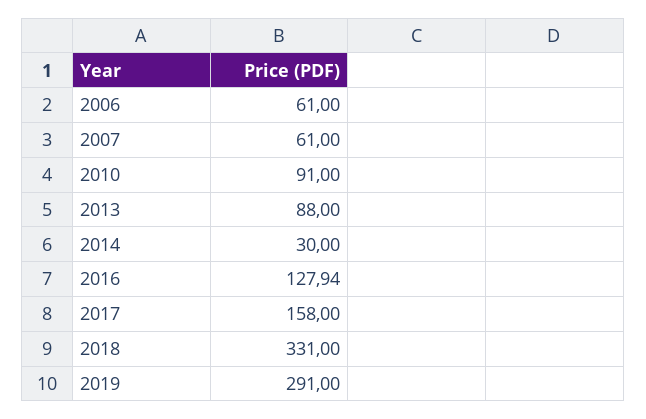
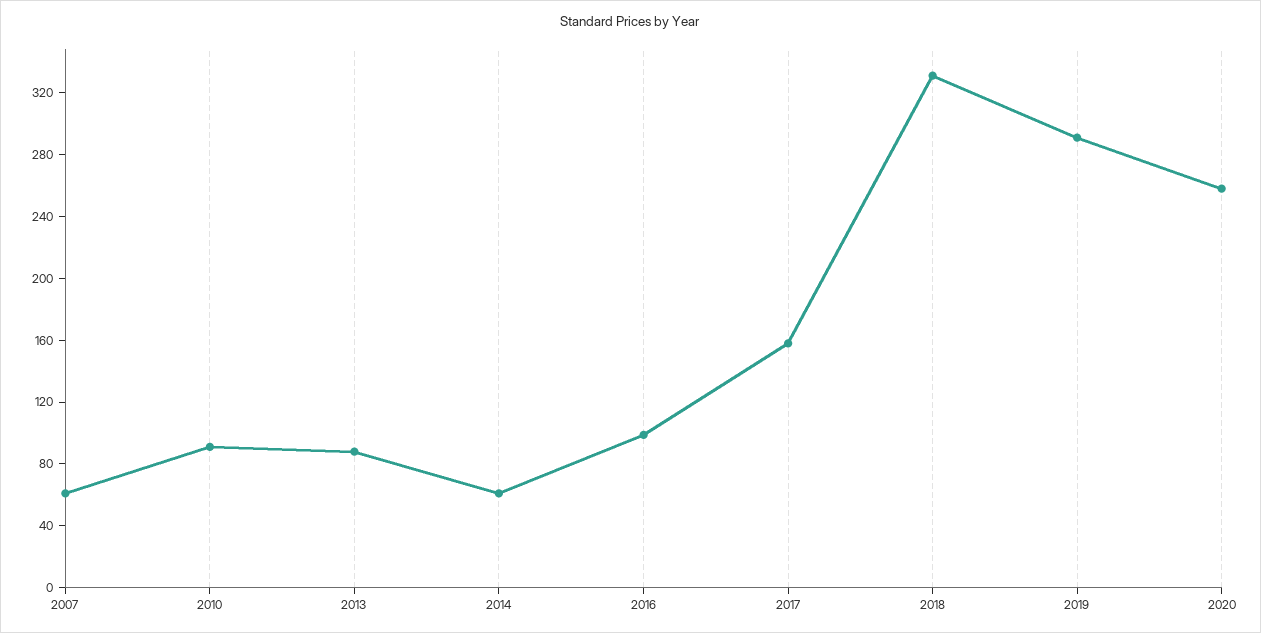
2006: 61 -> none
2014: 30 -> 60
2016: 127.94 -> 100
2020: none -> 260

